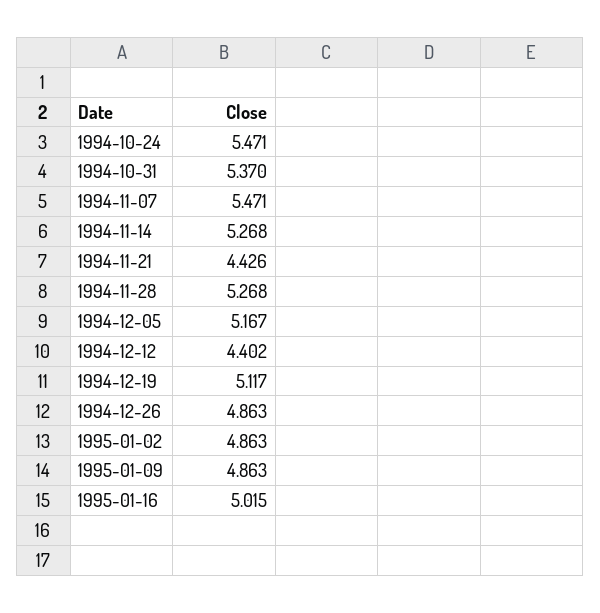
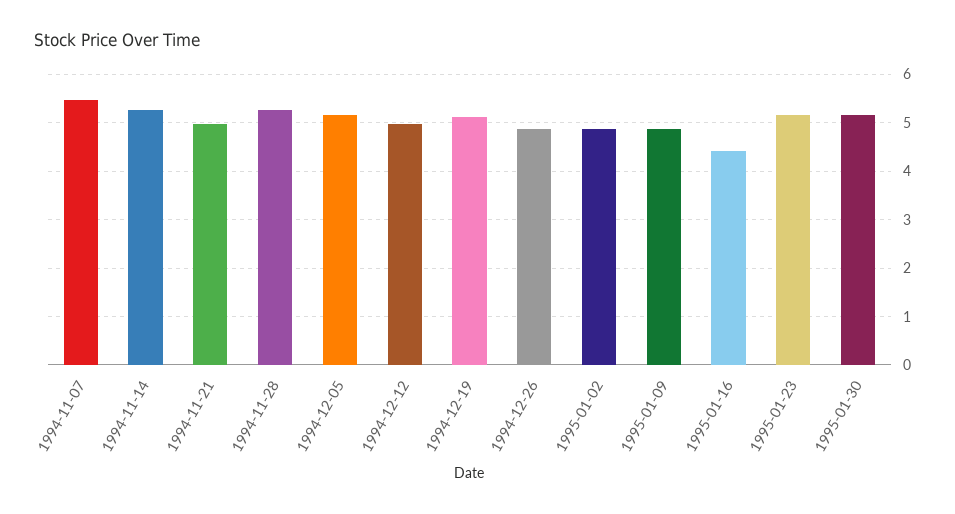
1994-10-24: 5.471 -> none
1994-10-31: 5.37 -> none
1994-11-21: 4.426 -> 5
1994-12-12: 4.402 -> 5
1995-01-16: 5.015 -> 4.4
1995-01-23: none -> 5.2
1995-01-30: none -> 5.2

